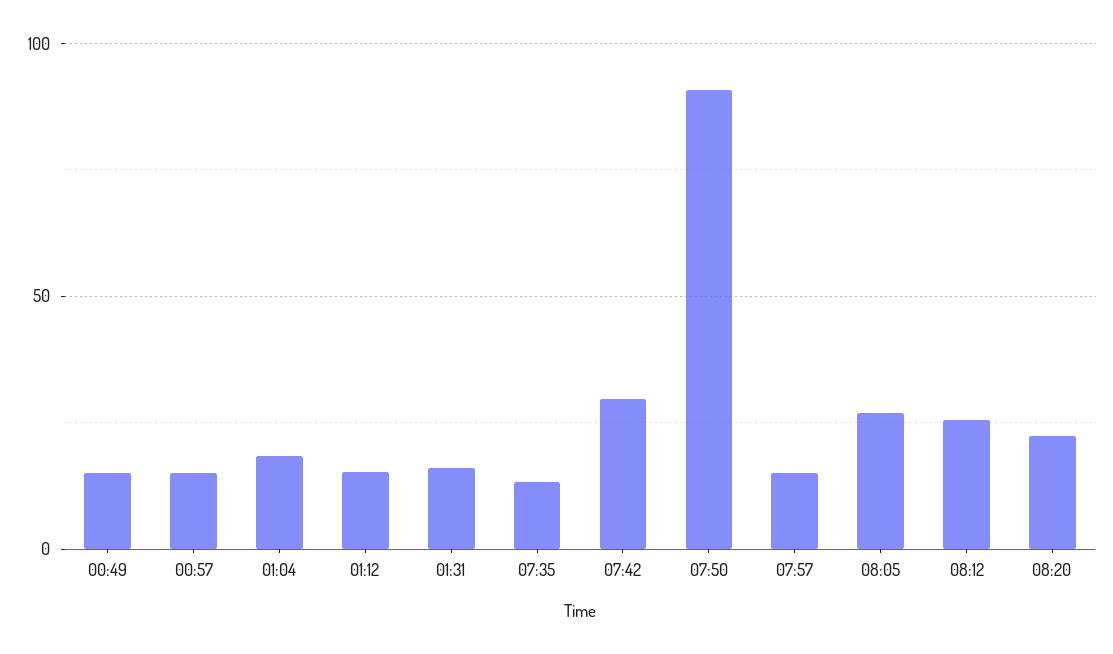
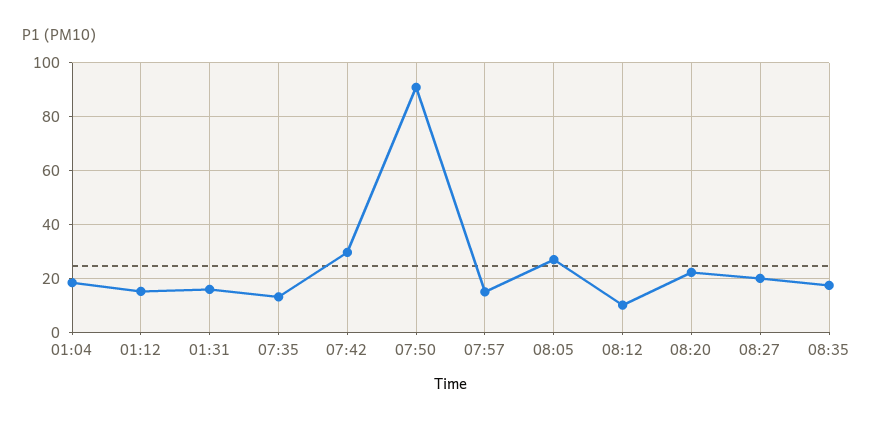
00:49: 15 -> none
00:57: 15 -> none
08:12: 25 -> 10
08:27: none -> 20
08:35: none -> 17.5

